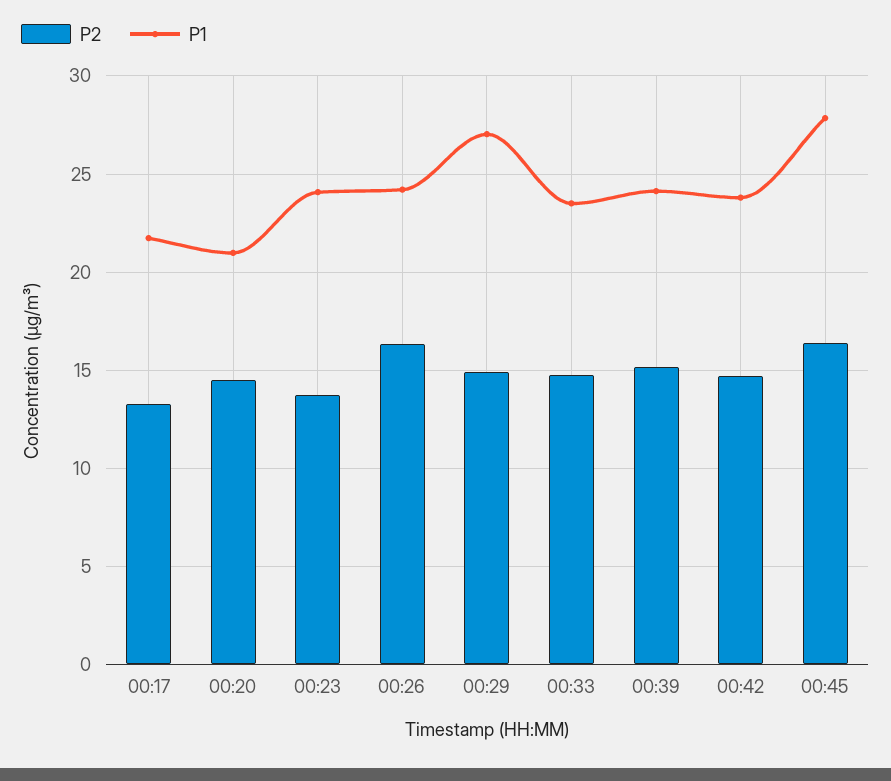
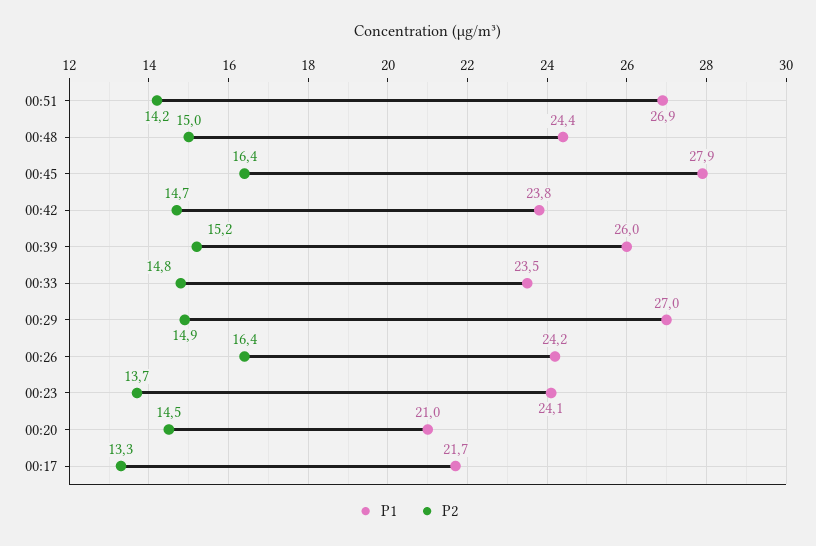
P1, 00:39: 24 -> 26
P1, 00:51: none -> 26.9
P2, 00:51: none -> 14.2
P1, 00:48: none -> 24.4
P2, 00:48: none -> 15

